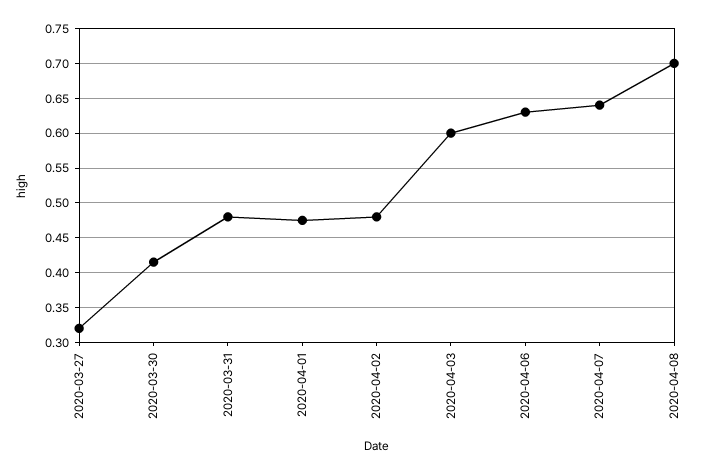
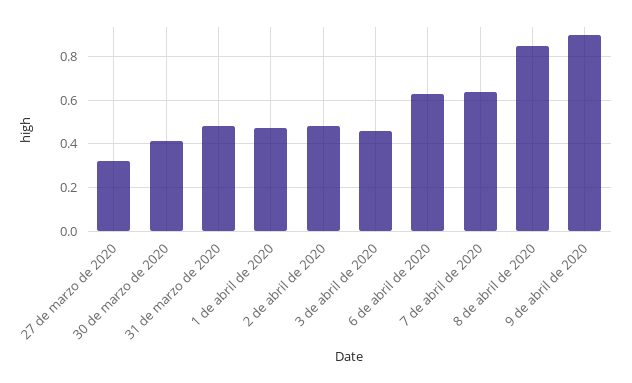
2020-04-03: 0.6 -> 0.45
2020-04-08: 0.7 -> 0.85
9 de abril de 2020: none -> 0.9

